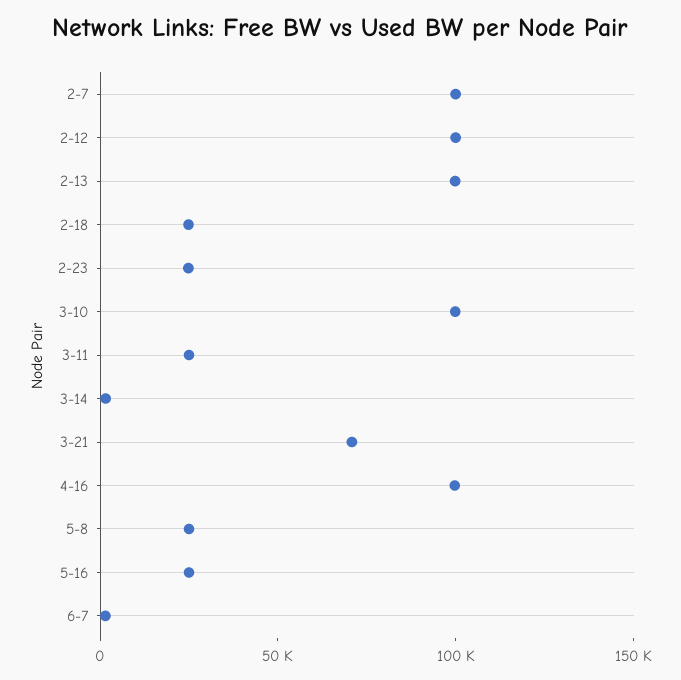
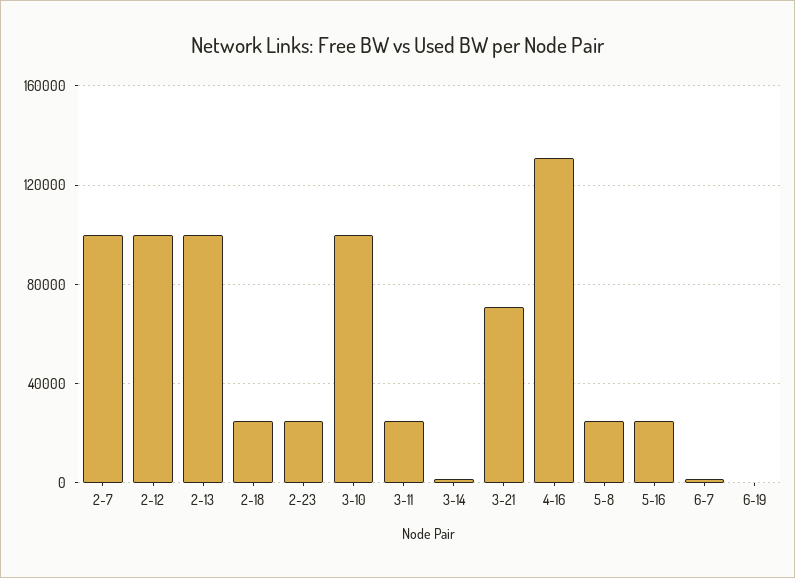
4-16: 100000 -> 130000
6-19: none -> 0

